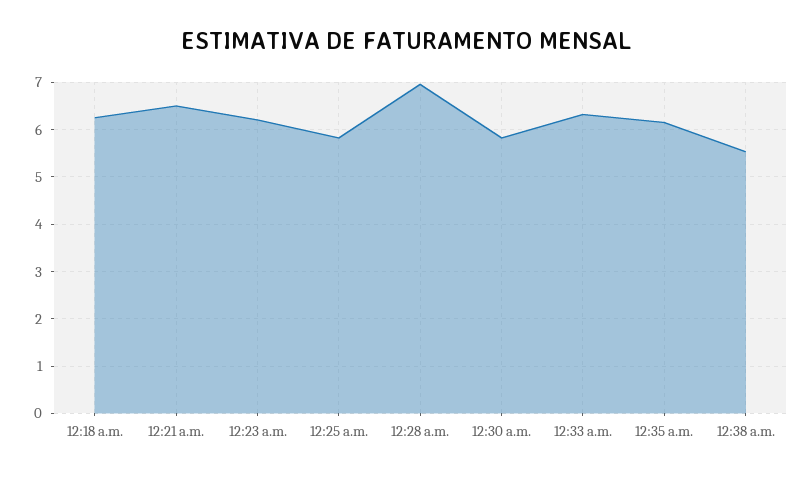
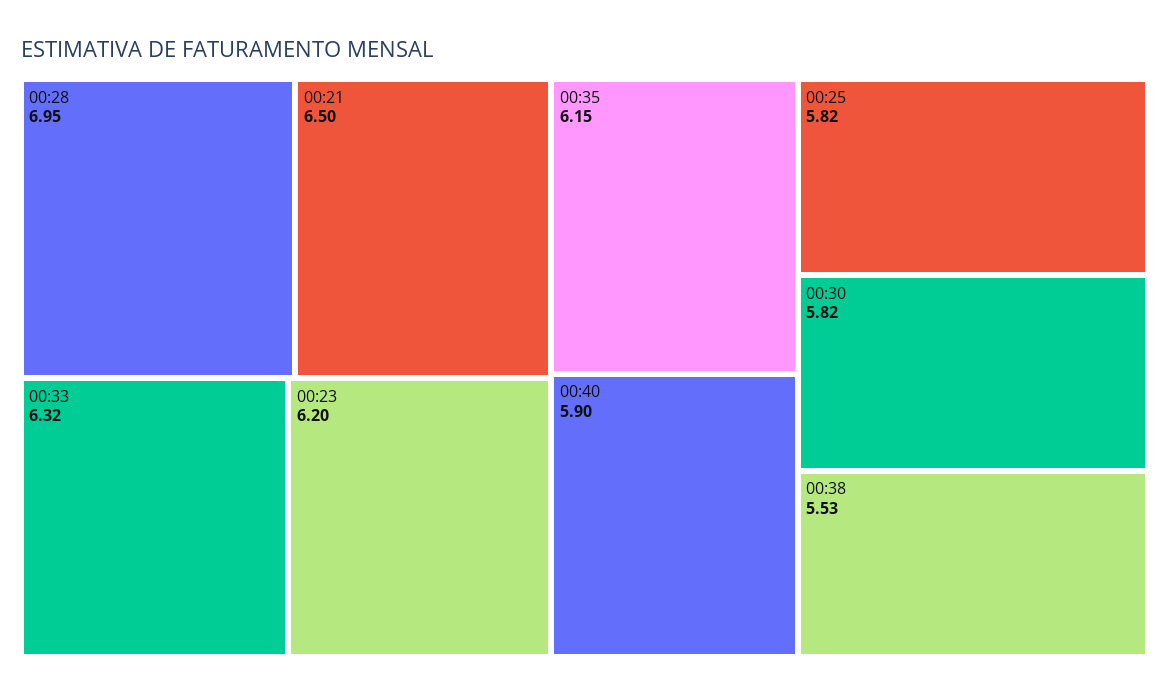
12:18 a.m.: 6.2 -> none
00:40: none -> 5.9

